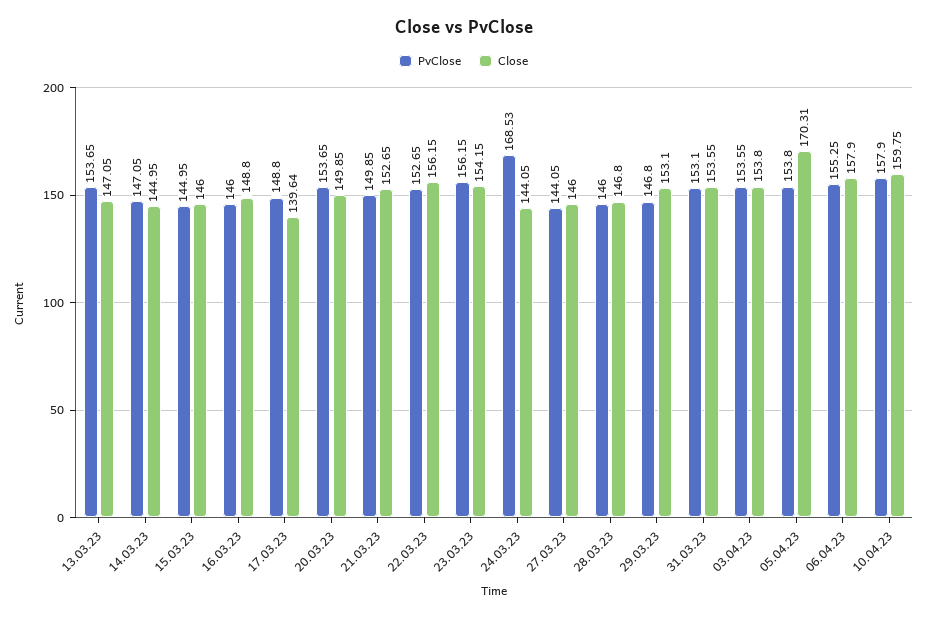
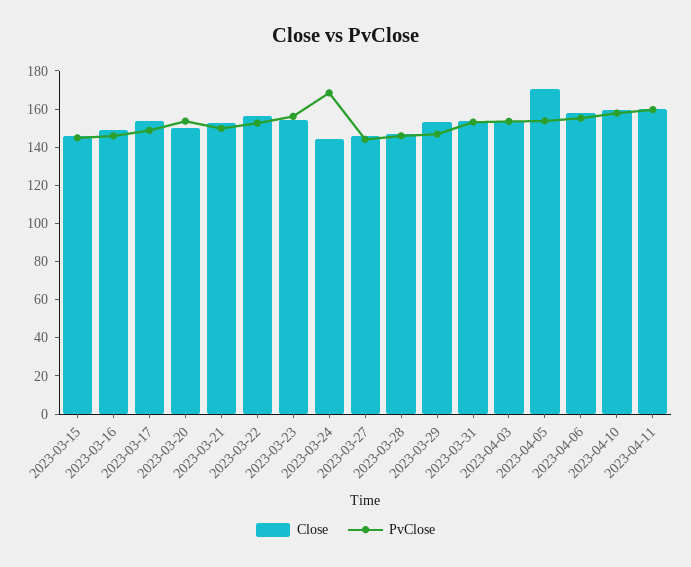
PvClose, 13.03.23: 153.65 -> none
Close, 13.03.23: 147.05 -> none
PvClose, 14.03.23: 147.05 -> none
Close, 14.03.23: 144.95 -> none
Close, 17.03.23: 139.64 -> 155
Close, 2023-04-11: none -> 160
PvClose, 2023-04-11: none -> 160

